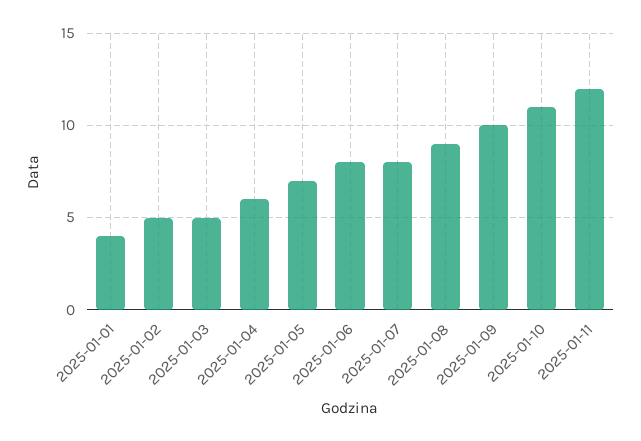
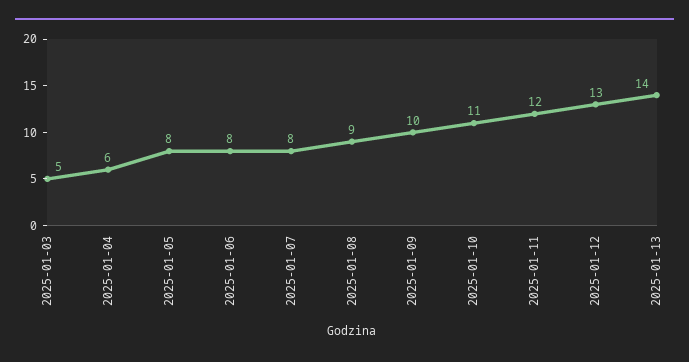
2025-01-01: 4 -> none
2025-01-02: 5 -> none
2025-01-05: 7 -> 8
2025-01-12: none -> 13
2025-01-13: none -> 14

